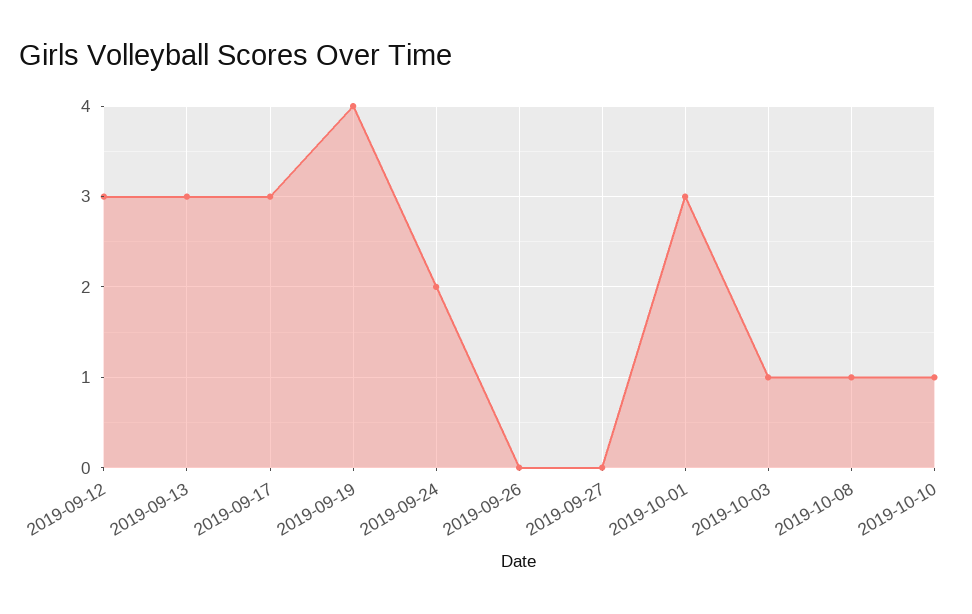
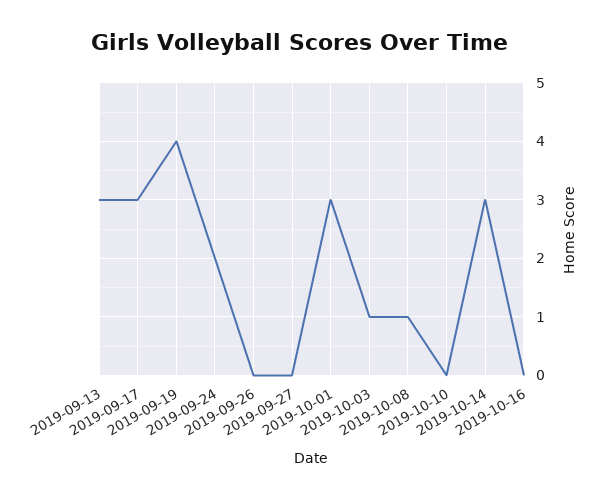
2019-09-12: 3 -> none
2019-10-10: 1 -> 0
2019-10-14: none -> 3
2019-10-16: none -> 0

